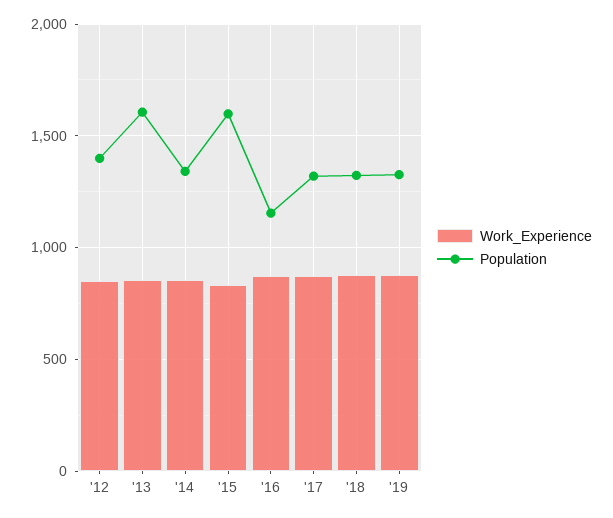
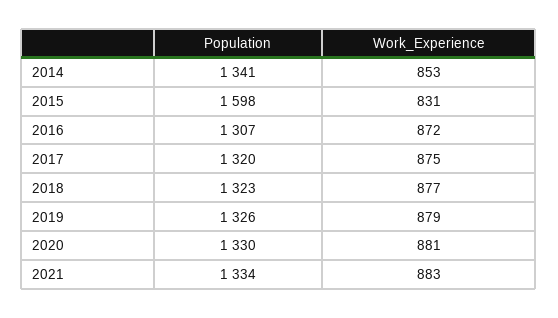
Work_Experience, '12: 850 -> none
Population, '12: 1400 -> none
Work_Experience, '13: 850 -> none
Population, '13: 1600 -> none
Population, '16: 1150 -> 1307
Population, 2020: none -> 1330
Work_Experience, 2020: none -> 881
Population, 2021: none -> 1334
Work_Experience, 2021: none -> 883

